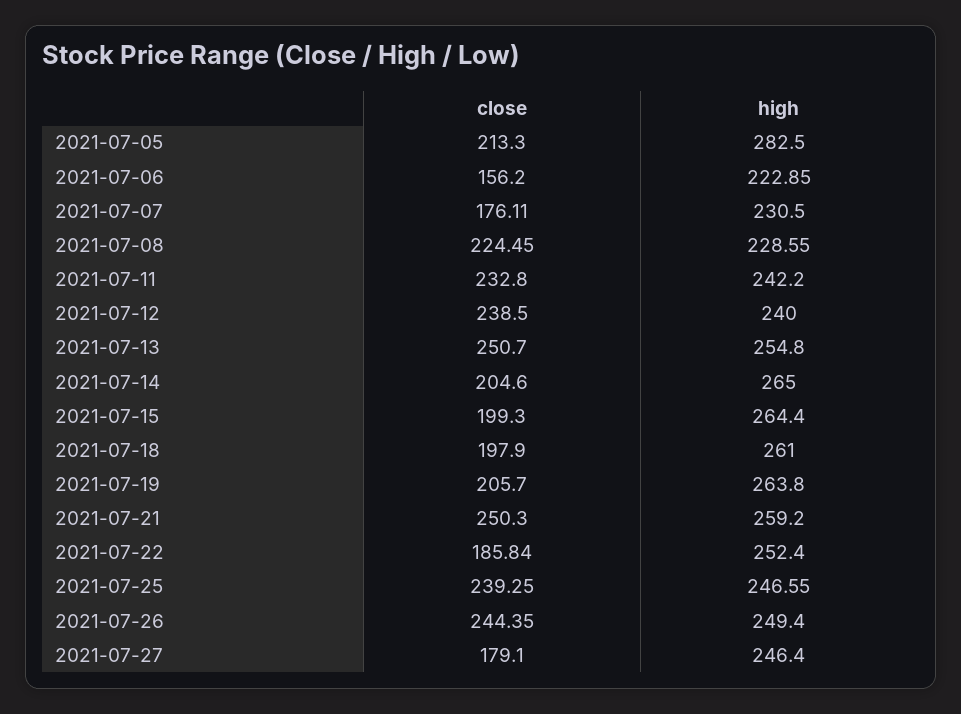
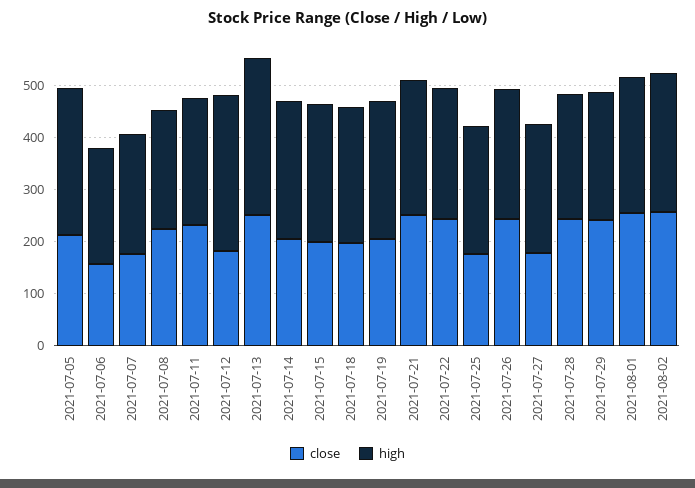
close, 2021-07-12: 238.5 -> 180
high, 2021-07-12: 240 -> 300
high, 2021-07-13: 254.8 -> 300
close, 2021-07-22: 185.84 -> 240
close, 2021-07-25: 239.25 -> 180
close, 2021-07-28: none -> 240
high, 2021-07-28: none -> 240
close, 2021-07-29: none -> 240
high, 2021-07-29: none -> 240
close, 2021-08-01: none -> 260
high, 2021-08-01: none -> 260
close, 2021-08-02: none -> 260
high, 2021-08-02: none -> 260

